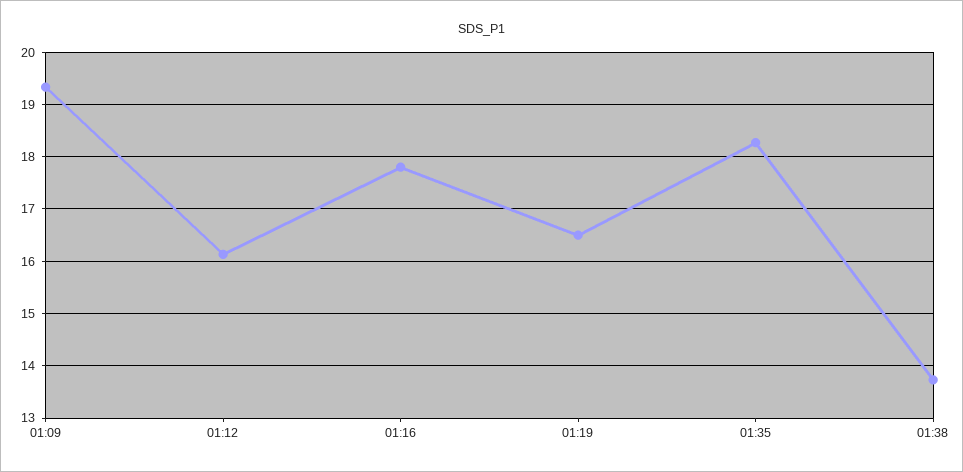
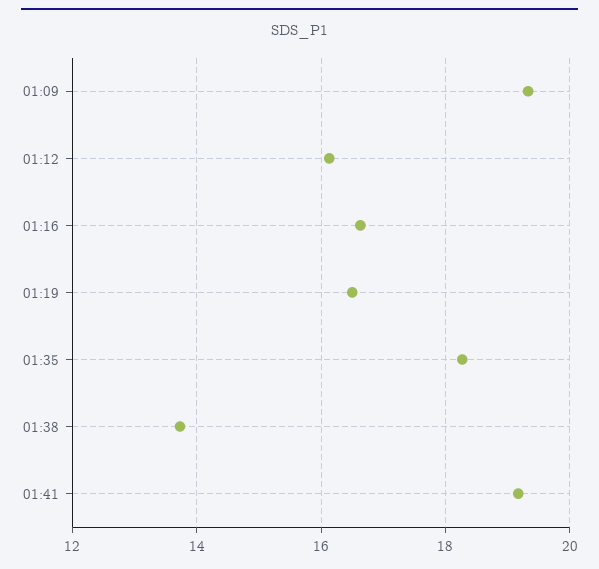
01:16: 17.8 -> 16.6
01:41: none -> 19.2

